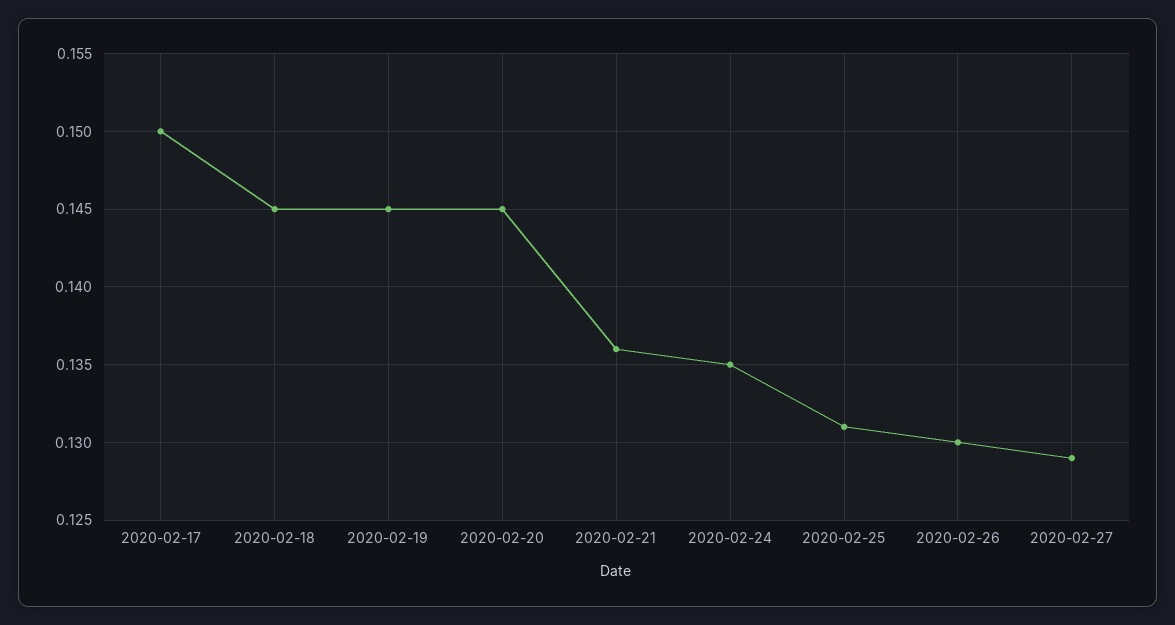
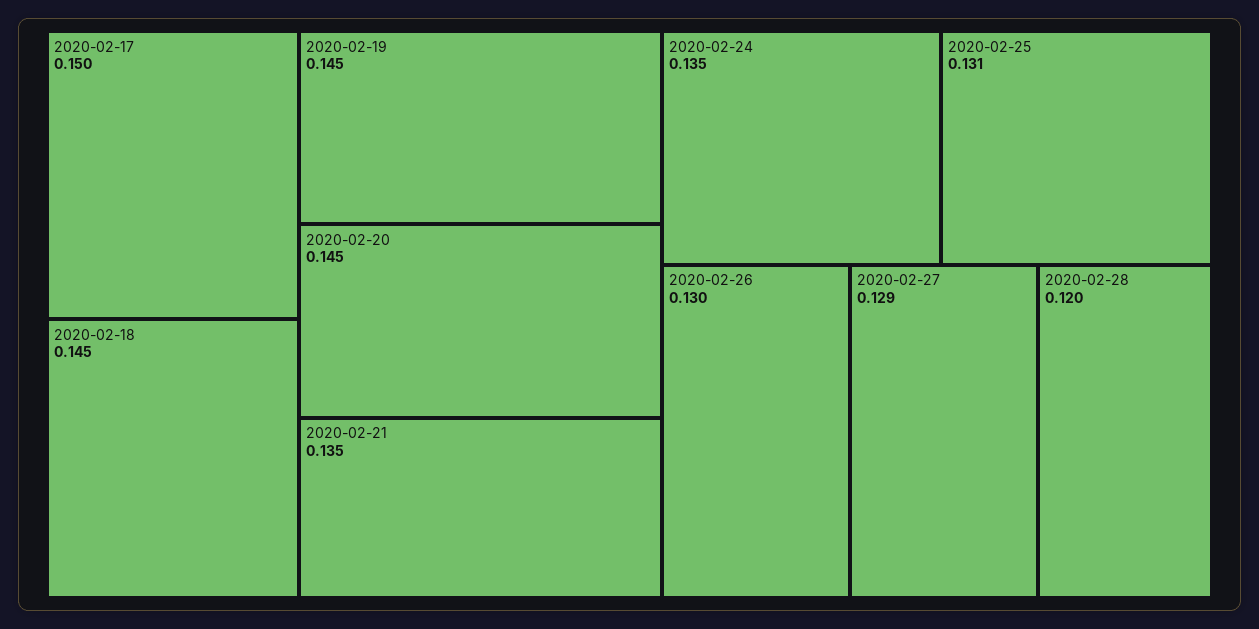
2020-02-21: 0.136 -> 0.135
2020-02-28: none -> 0.12

